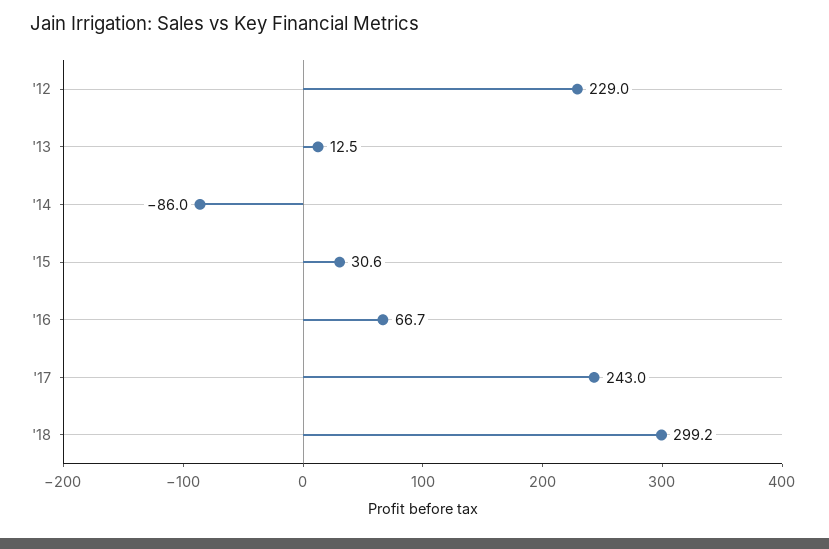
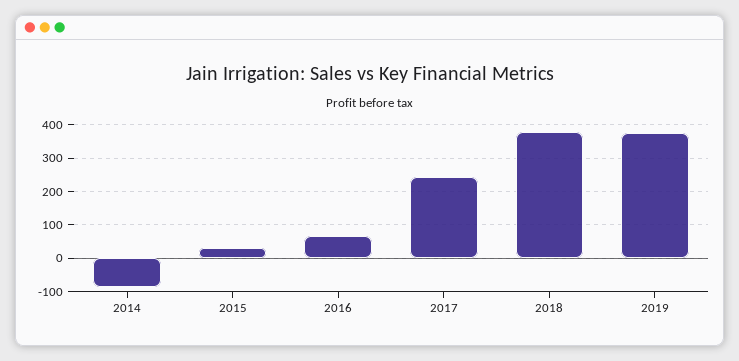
'12: 229 -> none
'13: 12.5 -> none
'18: 299.2 -> 380
2019: none -> 380

